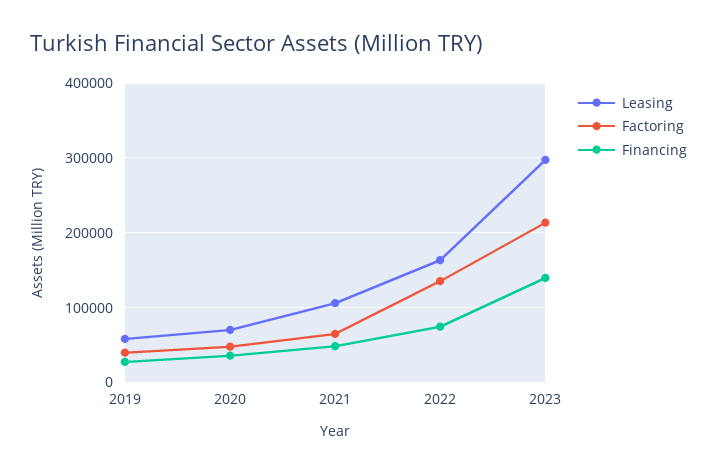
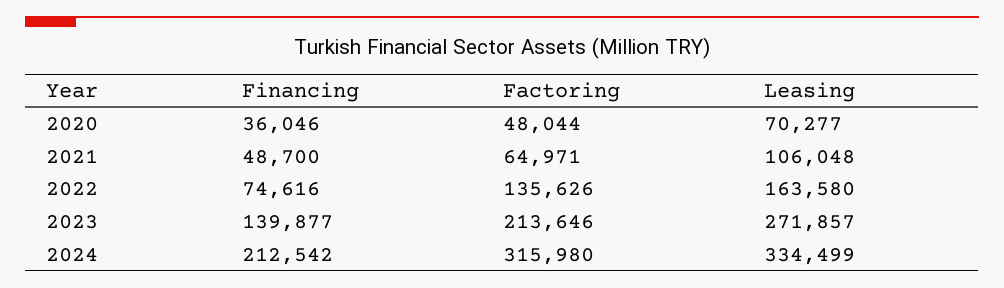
Leasing, 2019: 60000 -> none
Factoring, 2019: 40000 -> none
Financing, 2019: 30000 -> none
Leasing, 2023: 300000 -> 271857
Financing, 2024: none -> 212542
Factoring, 2024: none -> 315980
Leasing, 2024: none -> 334499

